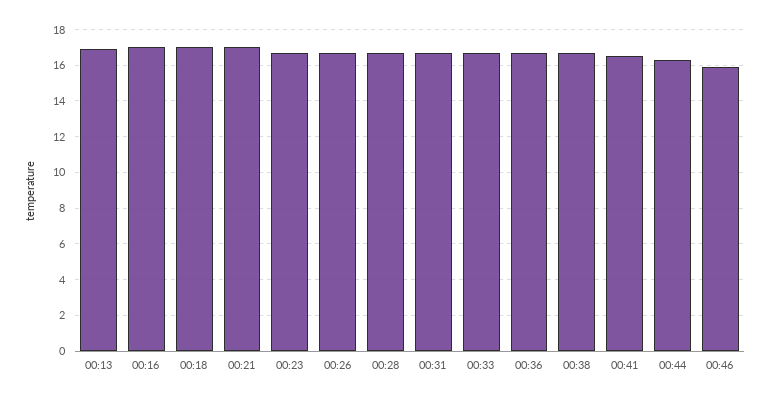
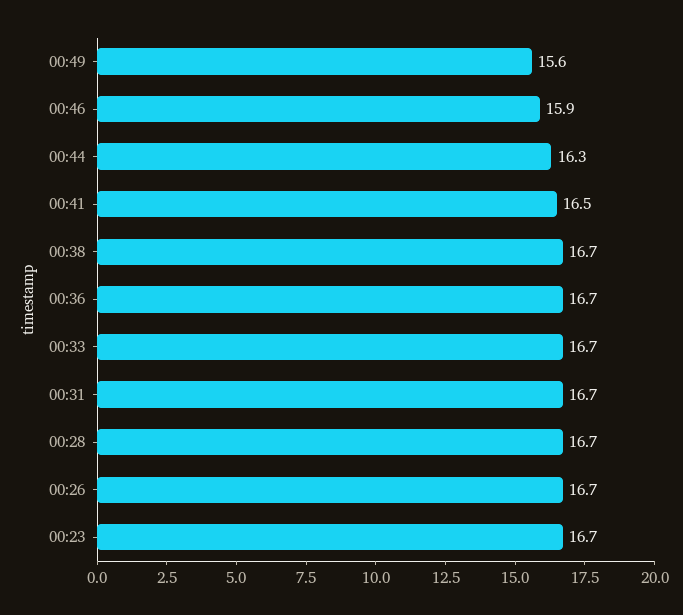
00:13: 17 -> none
00:16: 17 -> none
00:18: 17 -> none
00:21: 17 -> none
00:49: none -> 15.6

